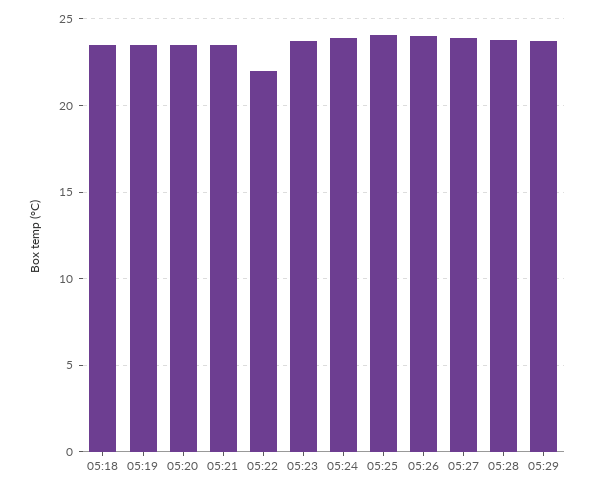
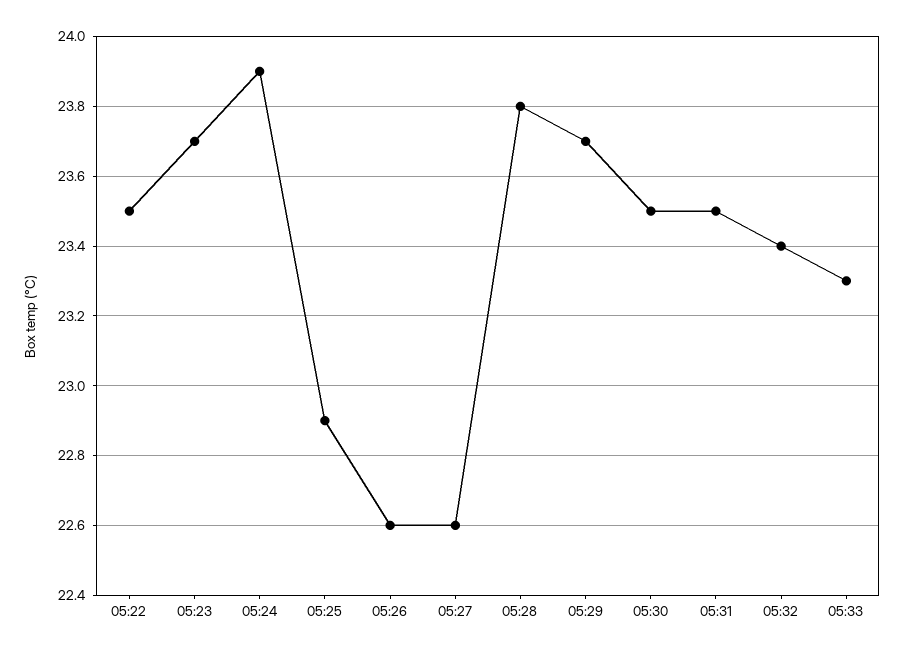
05:18: 23.5 -> none
05:19: 23.5 -> none
05:20: 23.5 -> none
05:21: 23.5 -> none
05:22: 22 -> 23.5
05:25: 24 -> 22.9
05:26: 24 -> 22.6
05:27: 24 -> 22.6
05:30: none -> 23.5
05:31: none -> 23.5
05:32: none -> 23.4
05:33: none -> 23.3

